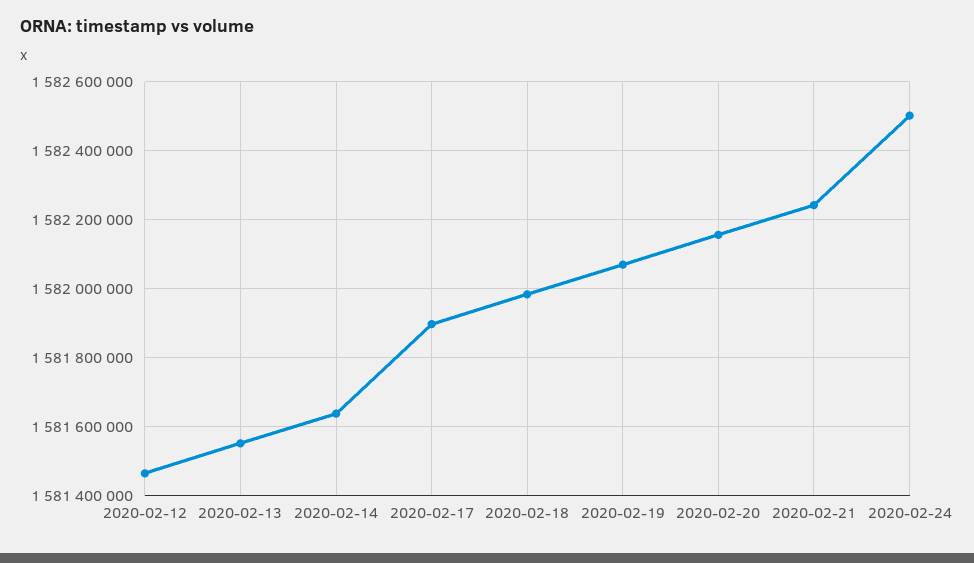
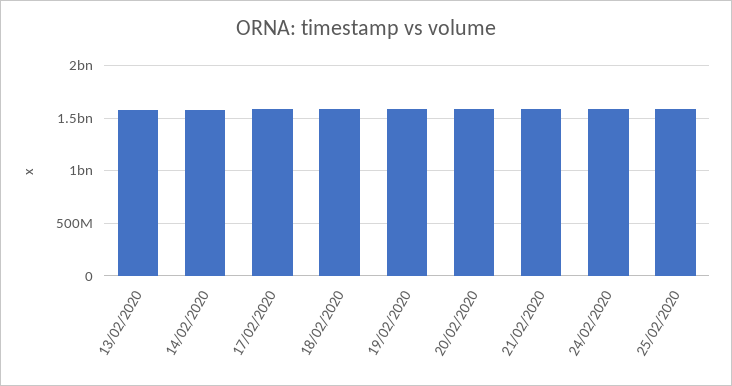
2020-02-12: 1581460000 -> none
25/02/2020: none -> 1600000000

